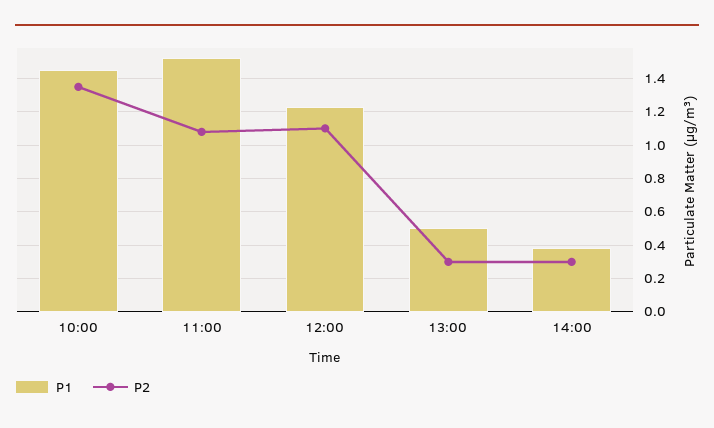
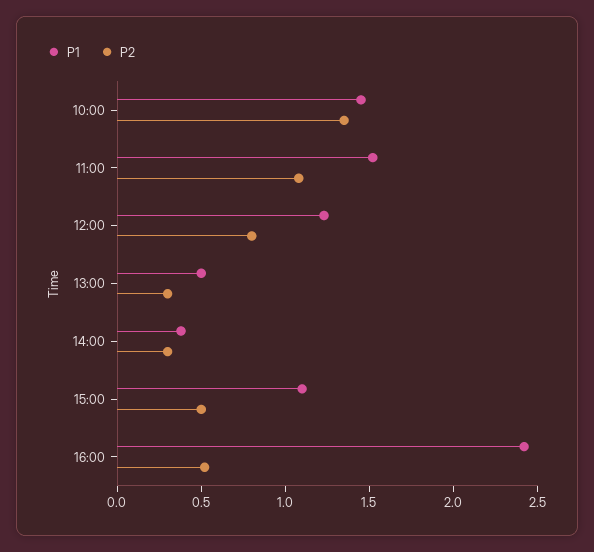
P2, 12:00: 1.1 -> 0.8
P1, 15:00: none -> 1.1
P2, 15:00: none -> 0.5
P1, 16:00: none -> 2.4
P2, 16:00: none -> 0.5

